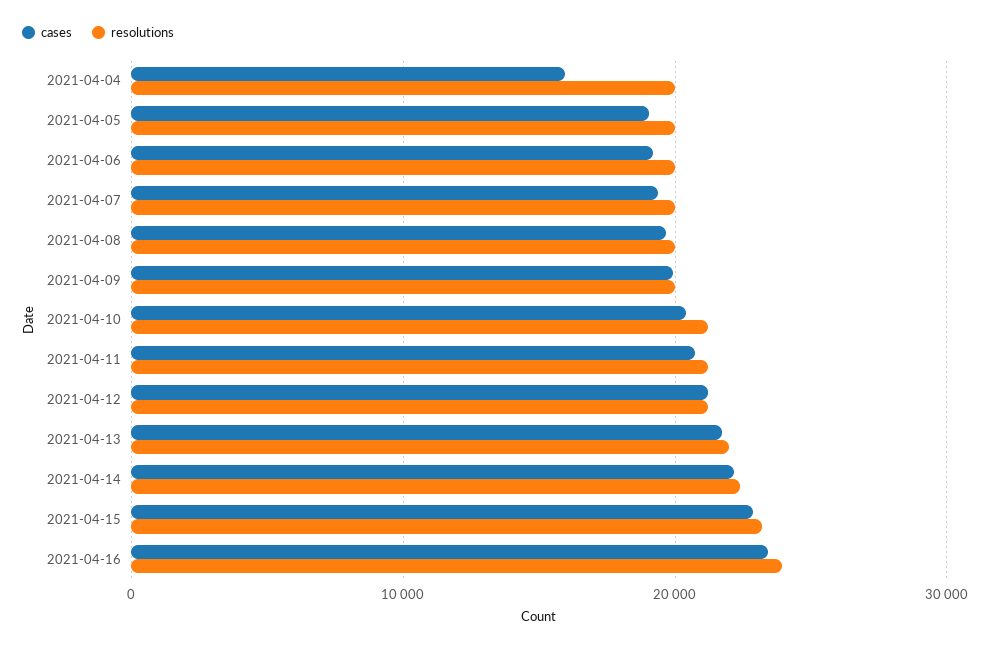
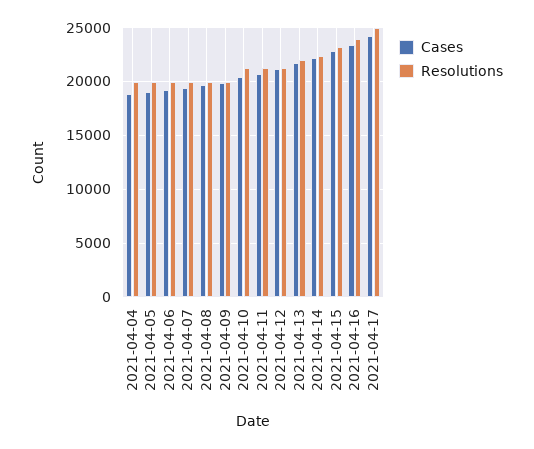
cases, 2021-04-04: 16000 -> 19000
cases, 2021-04-17: none -> 24000
resolutions, 2021-04-17: none -> 25000

